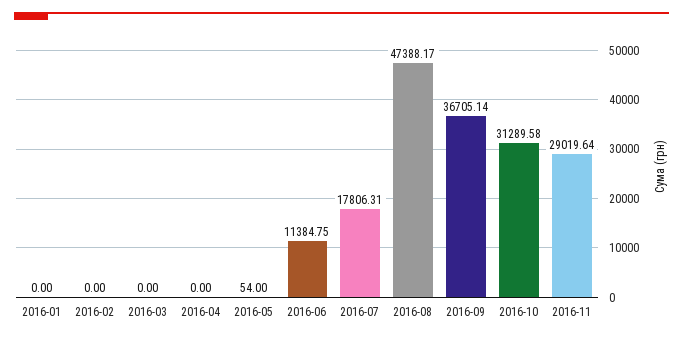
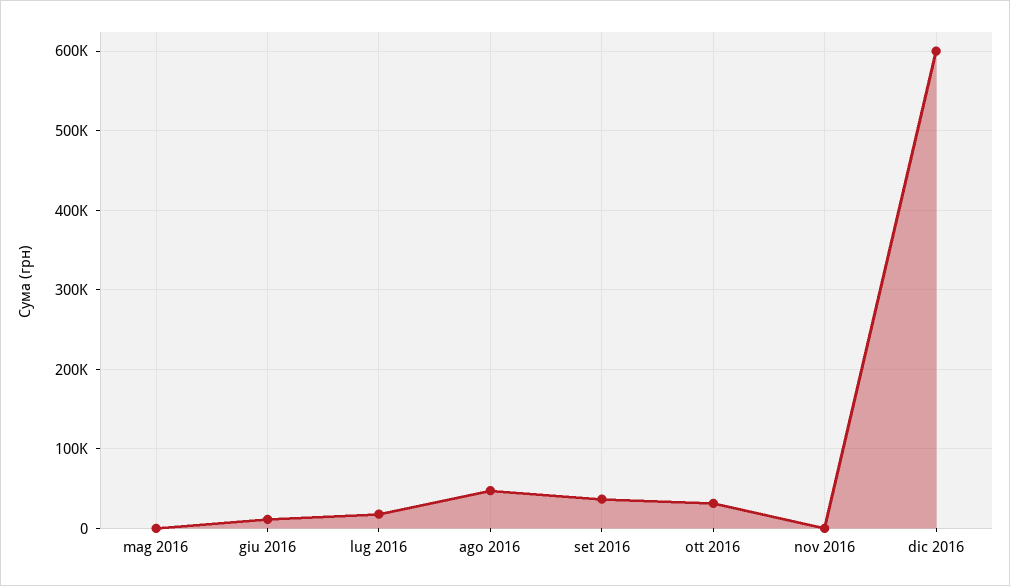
2016-01: 0 -> none
2016-02: 0 -> none
2016-03: 0 -> none
2016-04: 0 -> none
2016-11: 29019.64 -> 0
dic 2016: none -> 600000

